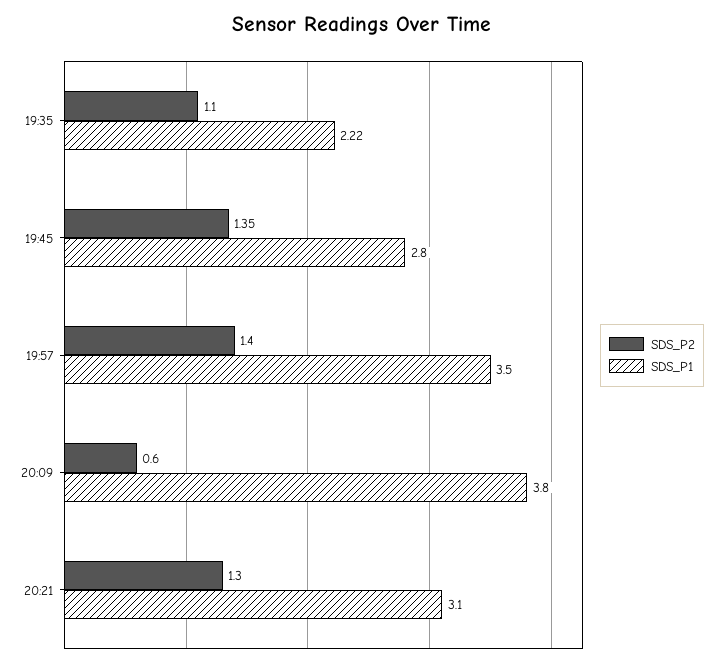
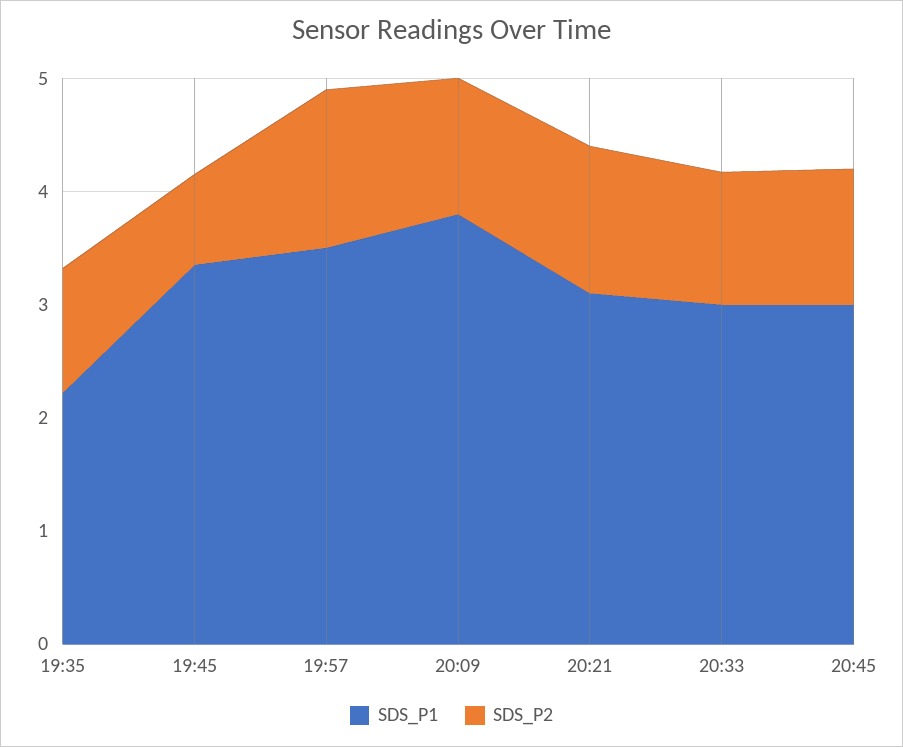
SDS_P2, 19:45: 1.35 -> 0.8
SDS_P1, 19:45: 2.8 -> 3.4
SDS_P2, 20:09: 0.6 -> 1.2
SDS_P1, 20:33: none -> 3
SDS_P2, 20:33: none -> 1.2
SDS_P1, 20:45: none -> 3
SDS_P2, 20:45: none -> 1.2

